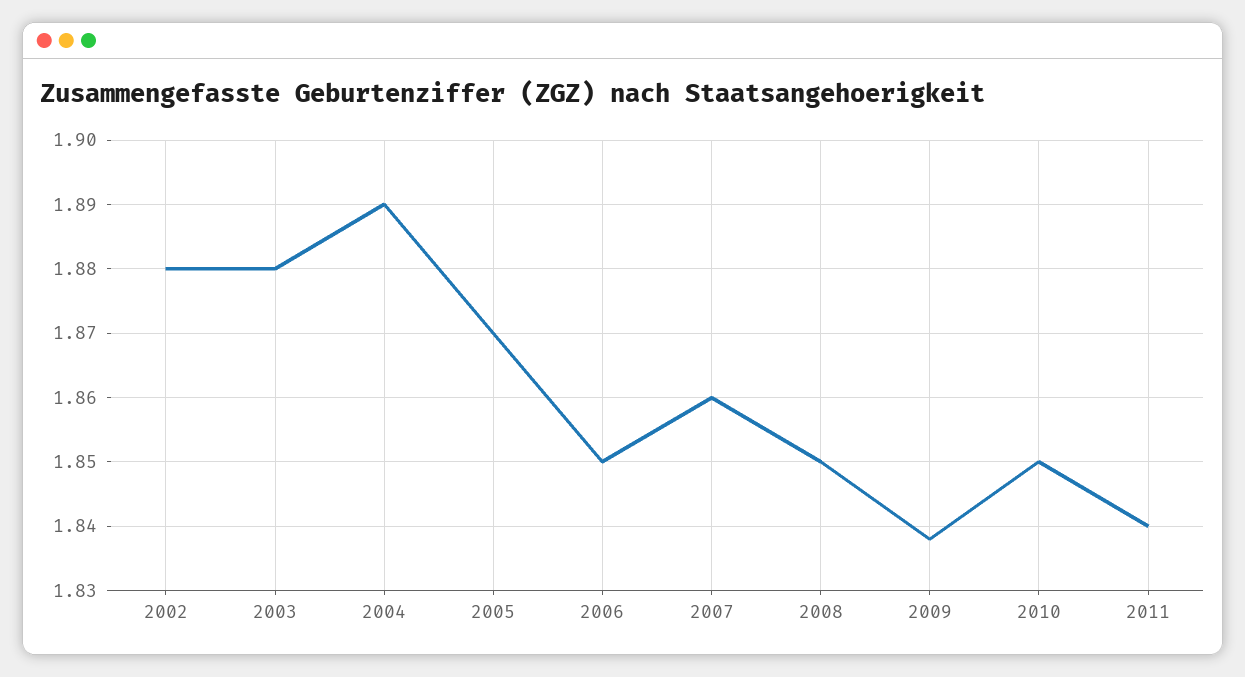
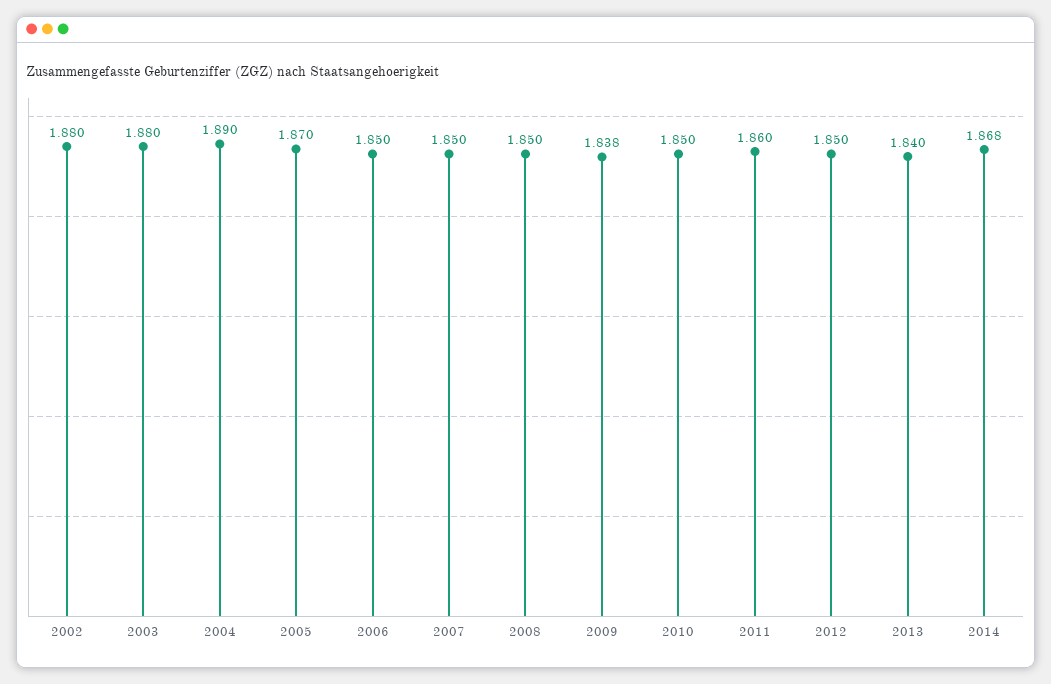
2007: 1.86 -> 1.85
2011: 1.84 -> 1.86
2012: none -> 1.85
2013: none -> 1.84
2014: none -> 1.868

